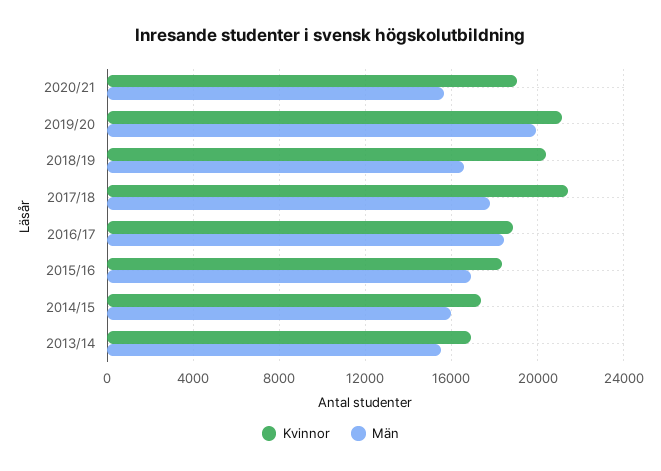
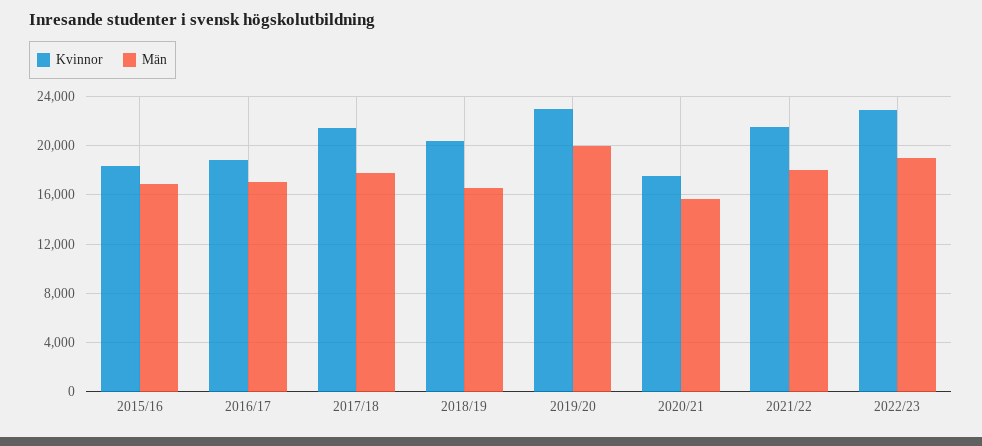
Kvinnor, 2020/21: 19000 -> 17500
Kvinnor, 2019/20: 21000 -> 23000
Män, 2016/17: 18500 -> 17000
Kvinnor, 2014/15: 17500 -> none
Män, 2014/15: 16000 -> none
Kvinnor, 2013/14: 17000 -> none
Män, 2013/14: 15500 -> none
Kvinnor, 2021/22: none -> 21500
Män, 2021/22: none -> 18000
Kvinnor, 2022/23: none -> 23000
Män, 2022/23: none -> 19000

